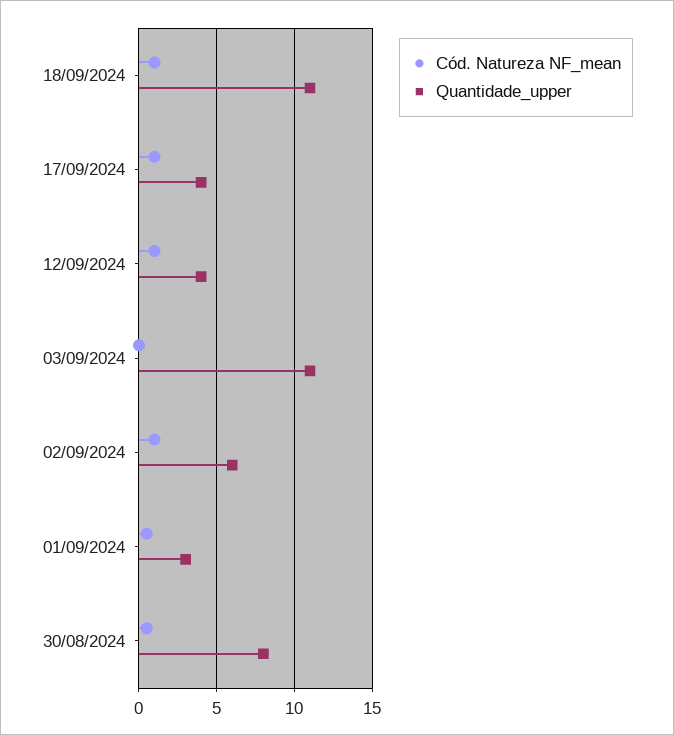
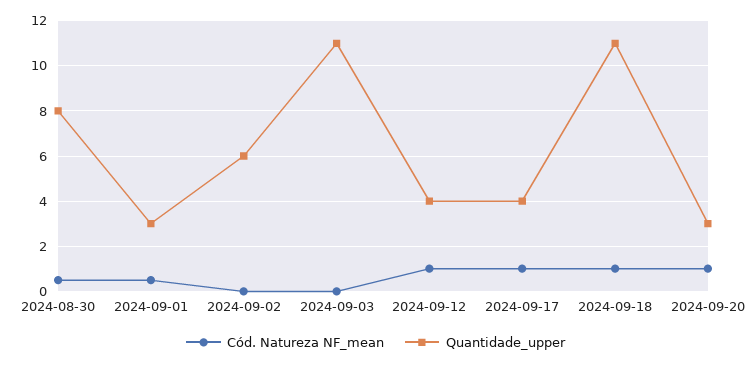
Cód. Natureza NF_mean, 02/09/2024: 1 -> 0
Cód. Natureza NF_mean, 2024-09-20: none -> 1
Quantidade_upper, 2024-09-20: none -> 3

